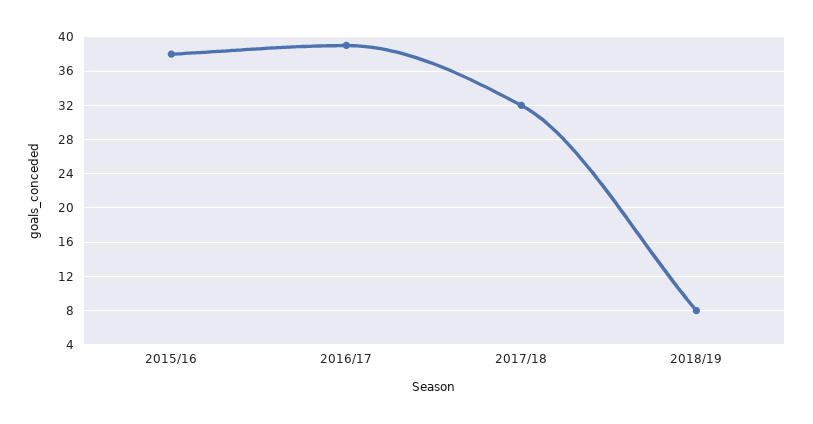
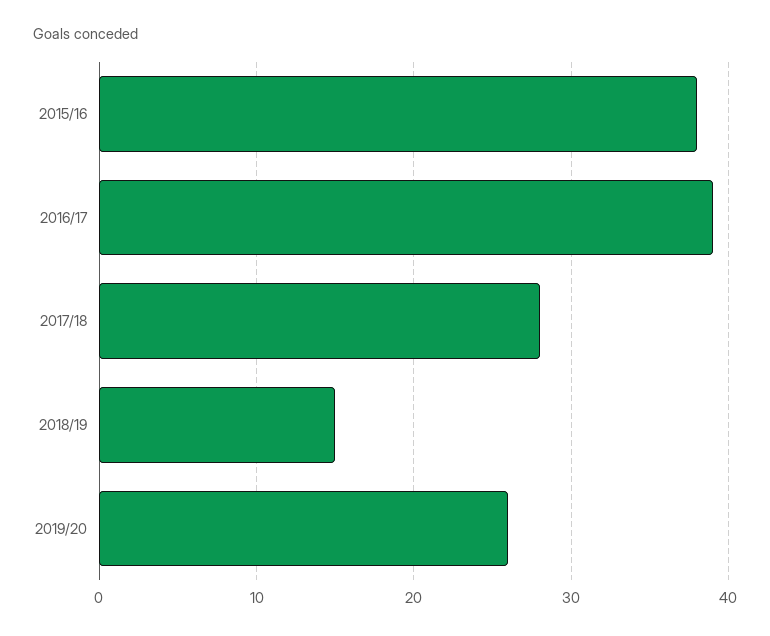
2017/18: 32 -> 28
2018/19: 8 -> 15
2019/20: none -> 26

